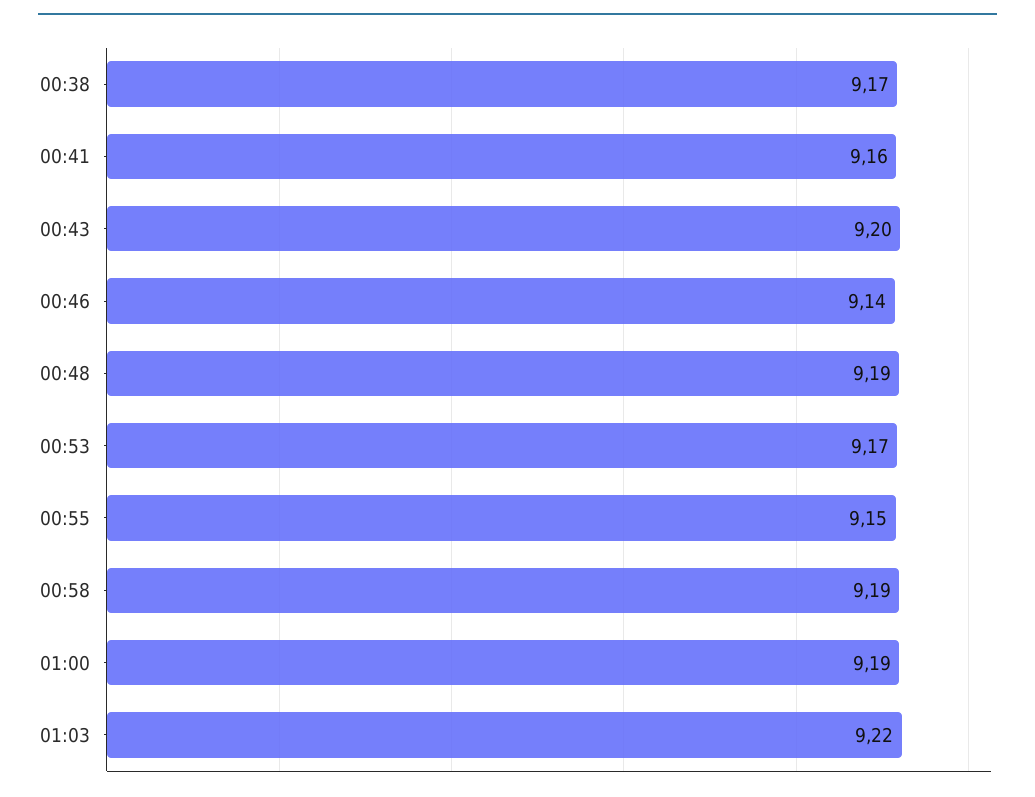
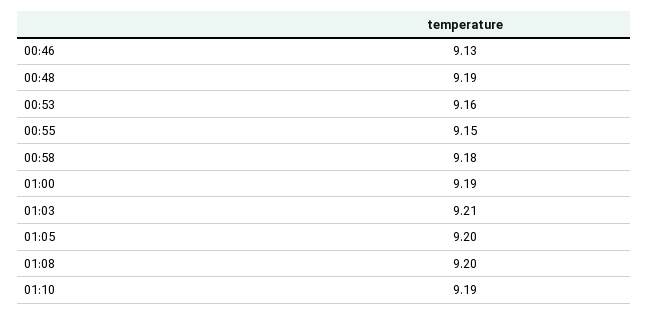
00:38: 9.17 -> none
00:41: 9.16 -> none
00:43: 9.2 -> none
00:46: 9.14 -> 9.13
00:53: 9.17 -> 9.16
00:58: 9.19 -> 9.18
01:03: 9.22 -> 9.21
01:05: none -> 9.2
01:08: none -> 9.2
01:10: none -> 9.19

